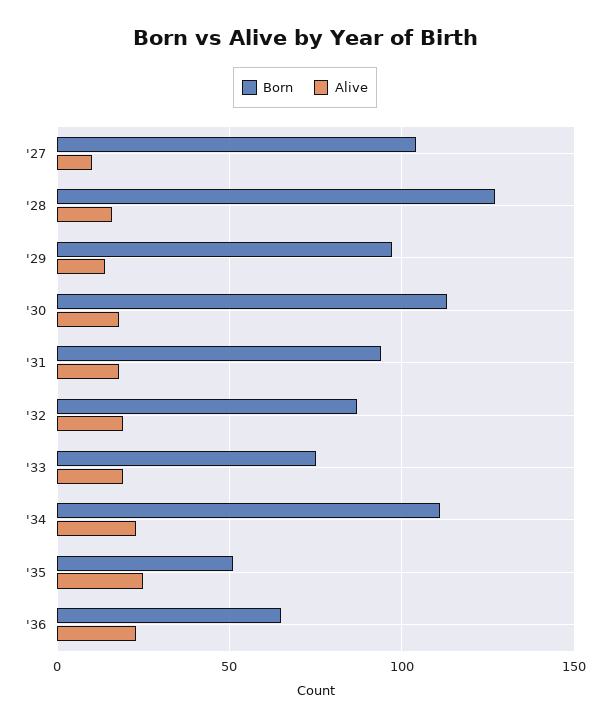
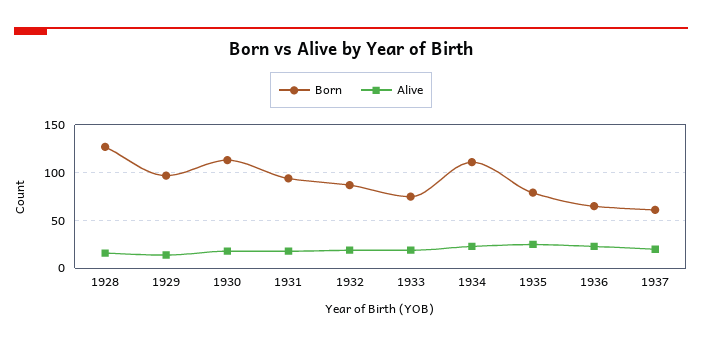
Born, '27: 105 -> none
Alive, '27: 10 -> none
Born, '35: 50 -> 80
Born, 1937: none -> 60
Alive, 1937: none -> 20

